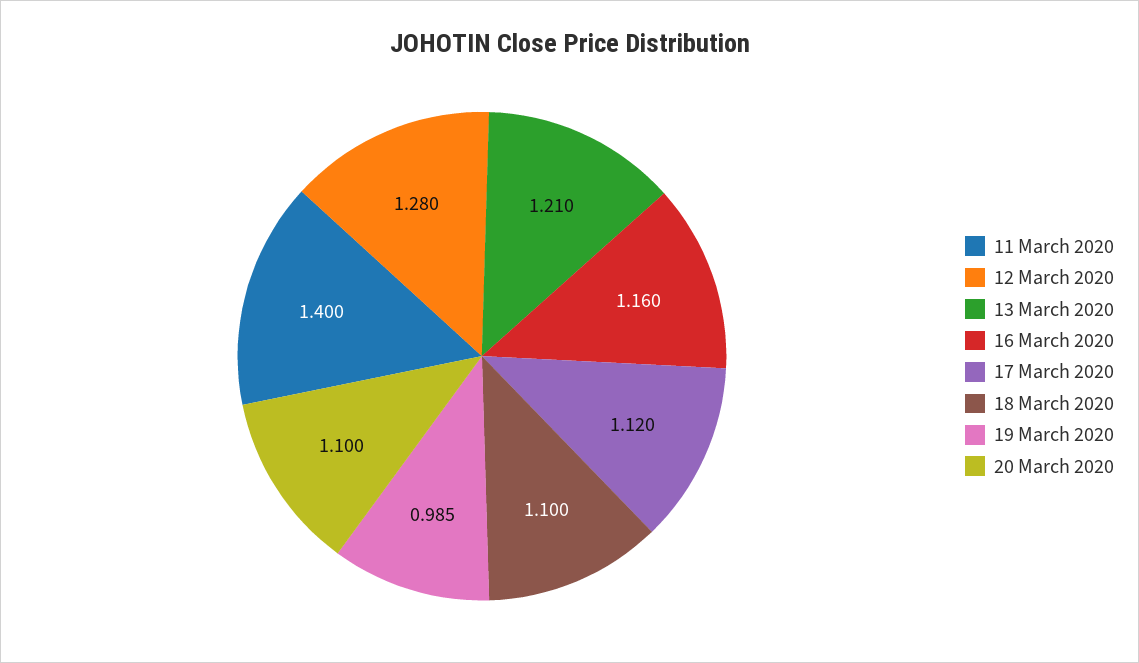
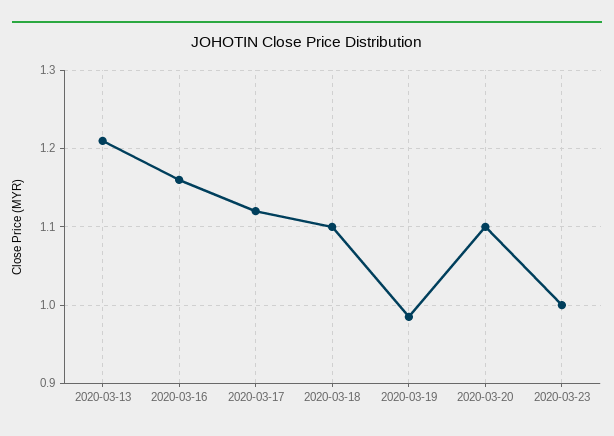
11 March 2020: 1.4 -> none
12 March 2020: 1.28 -> none
2020-03-23: none -> 1

